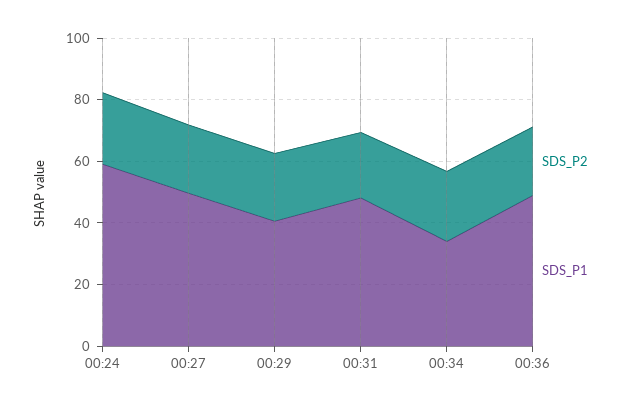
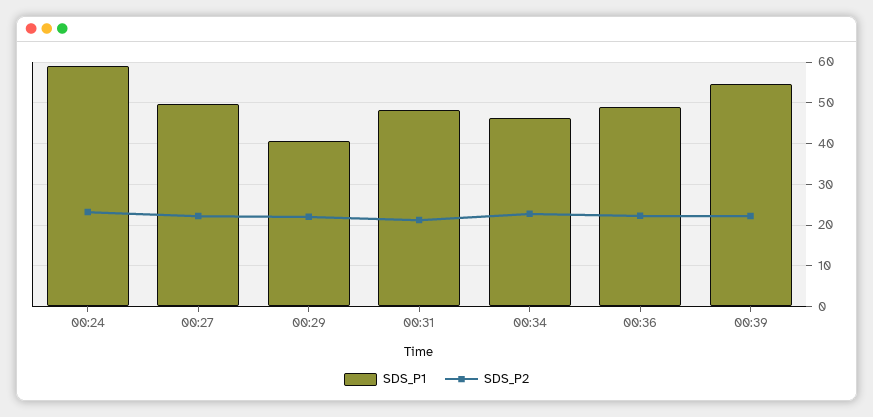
SDS_P1, 00:34: 35 -> 46
SDS_P1, 00:39: none -> 54
SDS_P2, 00:39: none -> 22

